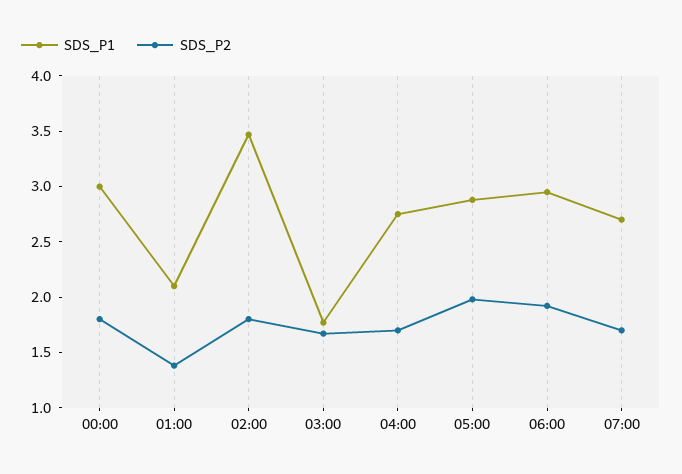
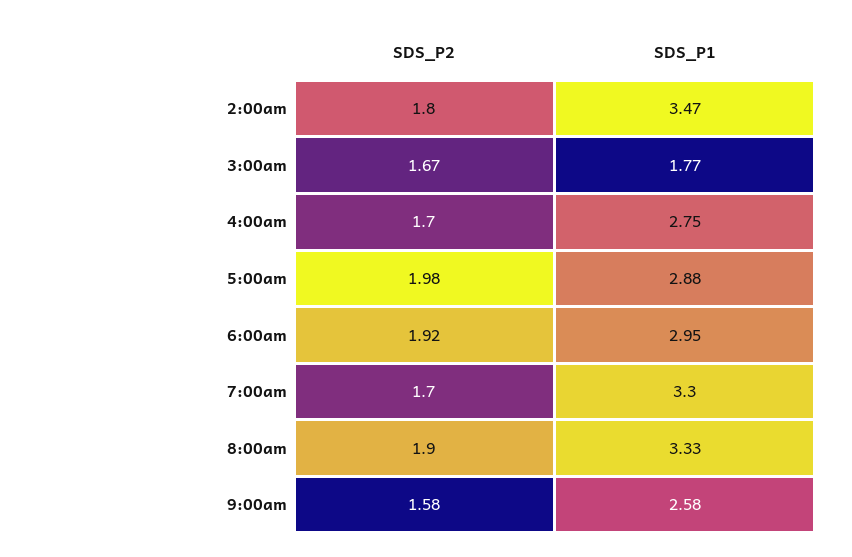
SDS_P1, 00:00: 3 -> none
SDS_P2, 00:00: 1.8 -> none
SDS_P1, 01:00: 2.1 -> none
SDS_P2, 01:00: 1.4 -> none
SDS_P1, 07:00: 2.7 -> 3.3
SDS_P2, 8:00am: none -> 1.9
SDS_P1, 8:00am: none -> 3.33
SDS_P2, 9:00am: none -> 1.58
SDS_P1, 9:00am: none -> 2.58

